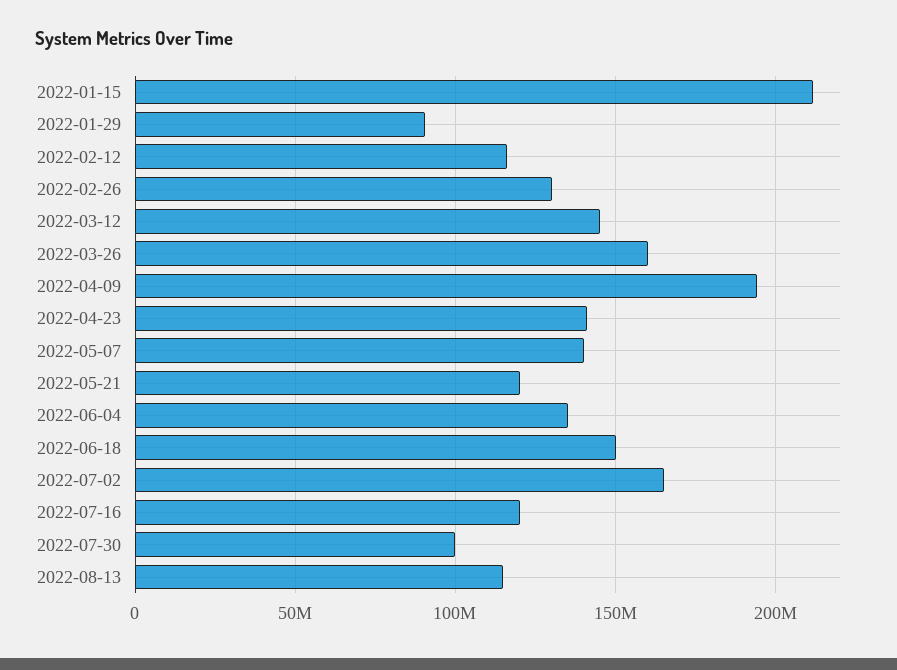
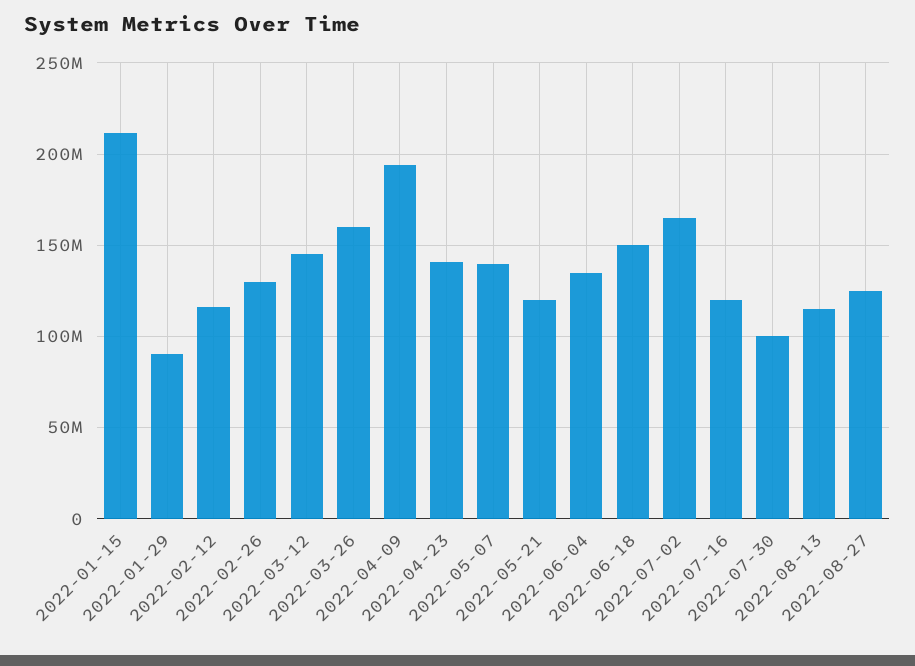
2022-08-27: none -> 125000000

